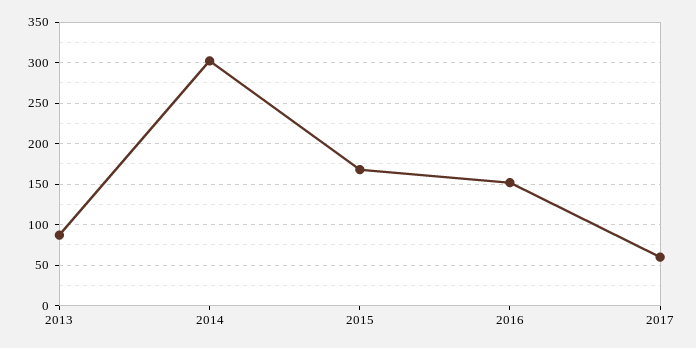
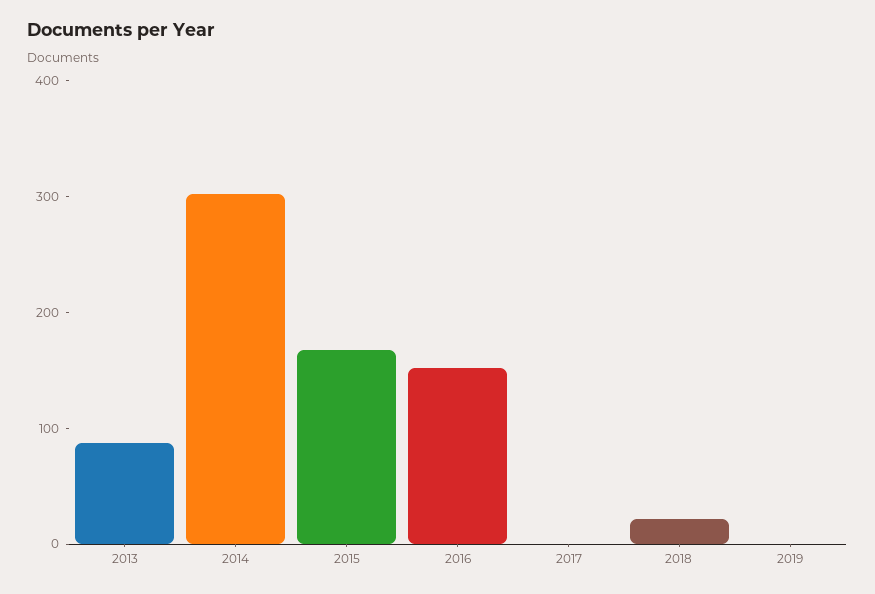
2017: 60 -> 0
2018: none -> 20
2019: none -> 0

